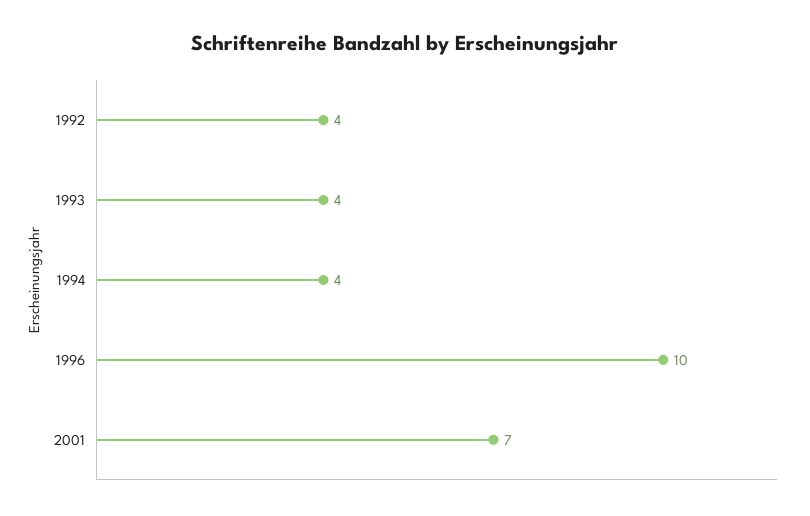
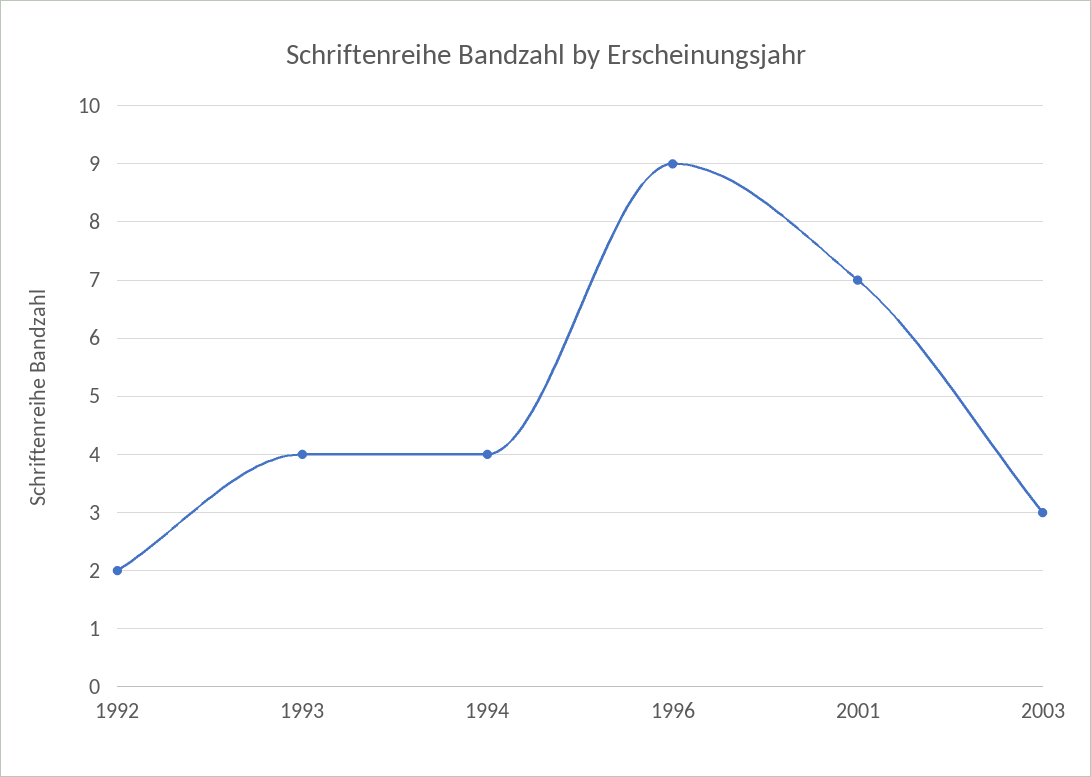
1992: 4 -> 2
1996: 10 -> 9
2003: none -> 3

